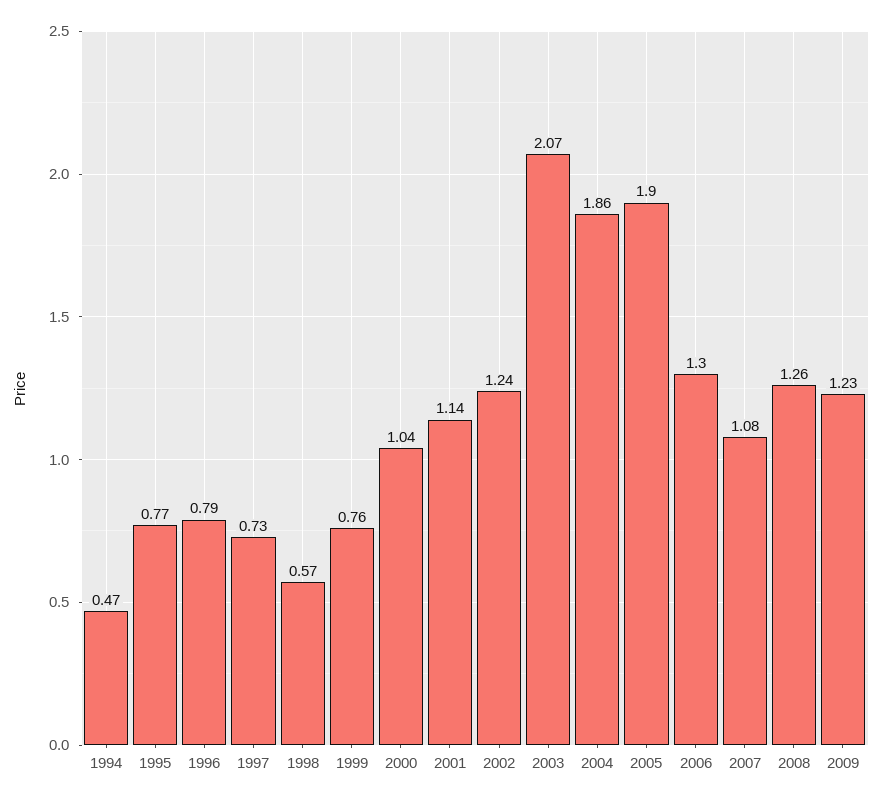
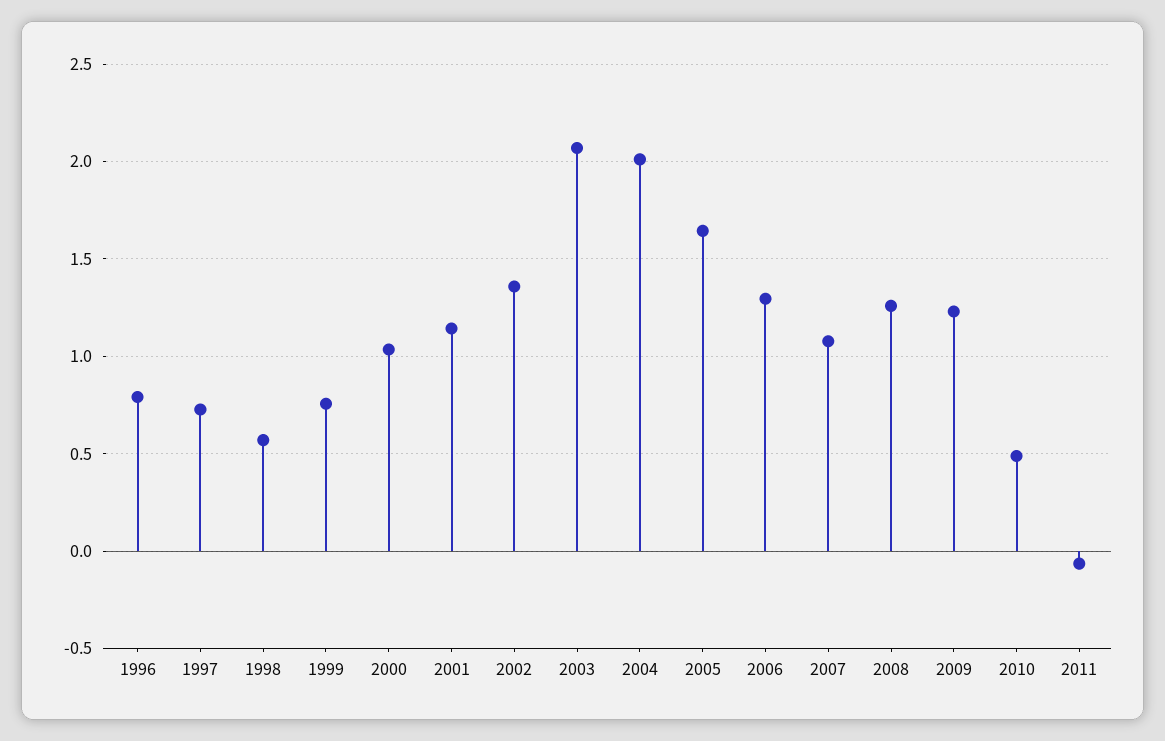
1994: 0.47 -> none
1995: 0.77 -> none
2002: 1.24 -> 1.35
2004: 1.86 -> 2
2005: 1.9 -> 1.65
2010: none -> 0.5
2011: none -> -0.05

